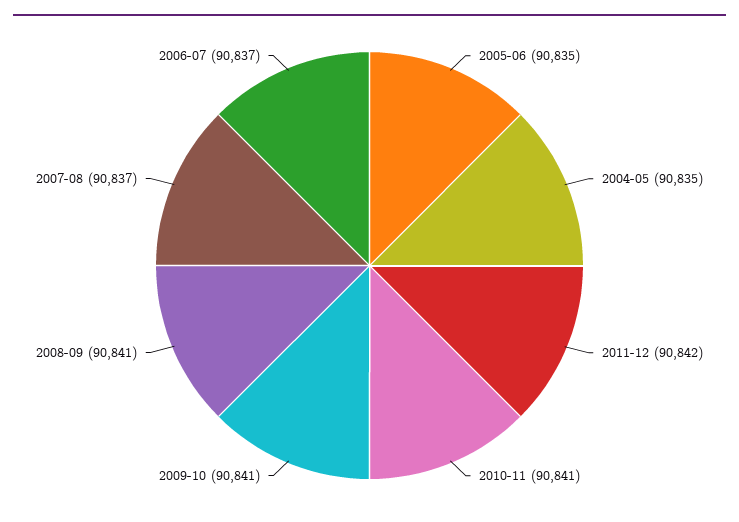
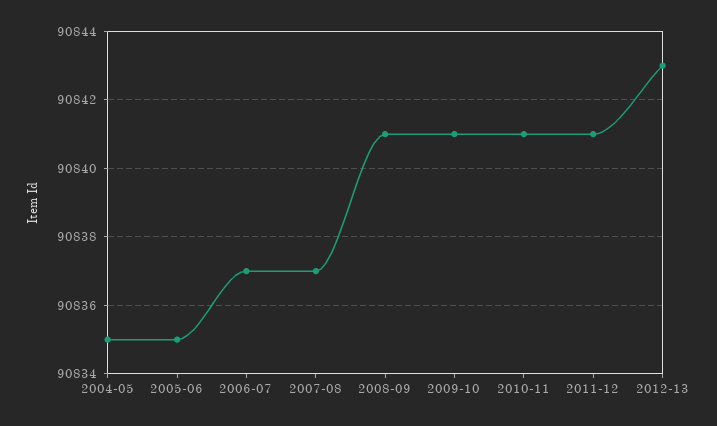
2011-12: 90842 -> 90841
2012-13: none -> 90843

